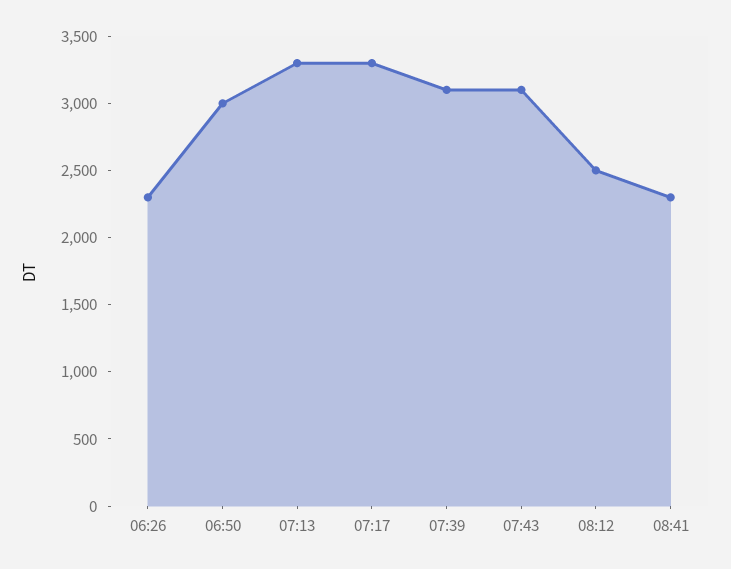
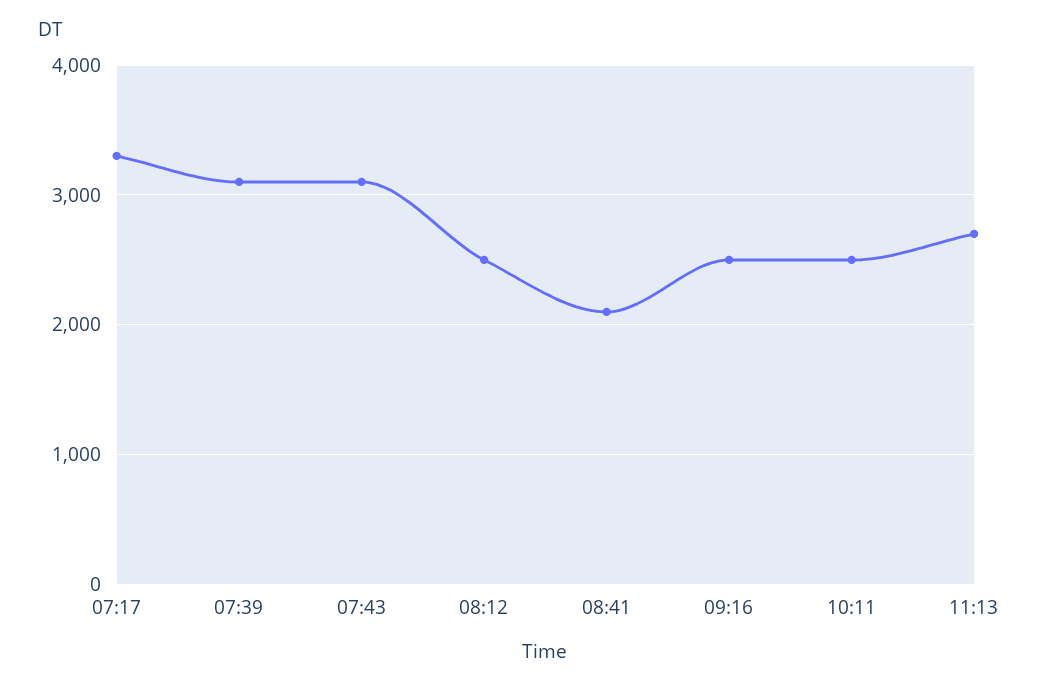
06:26: 2300 -> none
06:50: 3000 -> none
07:13: 3300 -> none
08:41: 2300 -> 2100
09:16: none -> 2500
10:11: none -> 2500
11:13: none -> 2700

